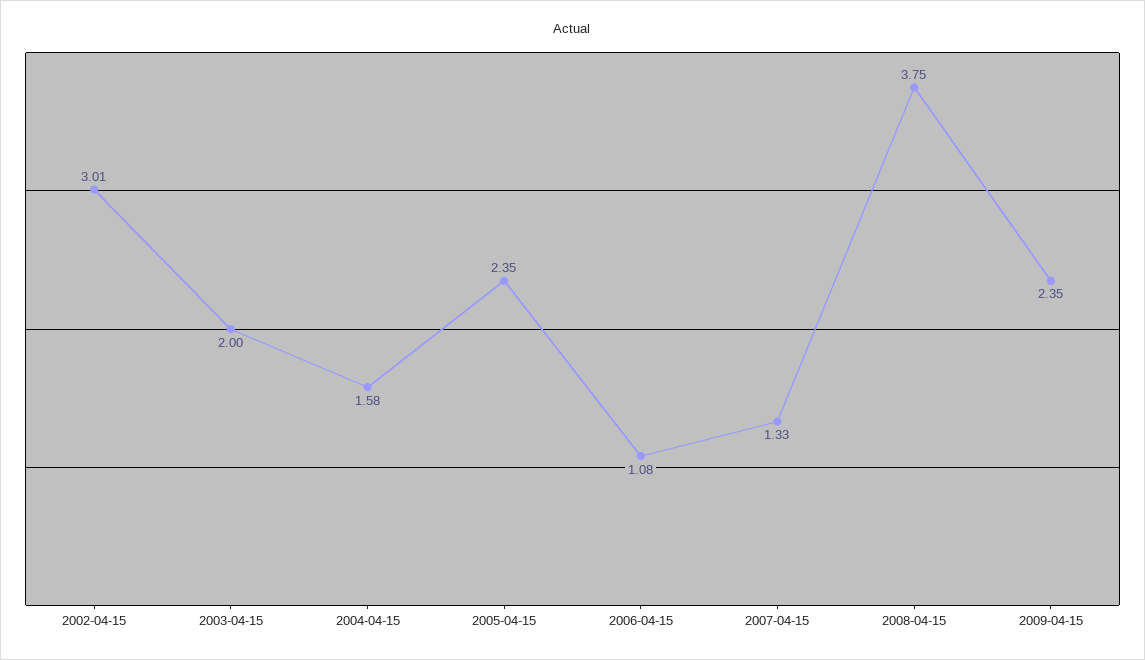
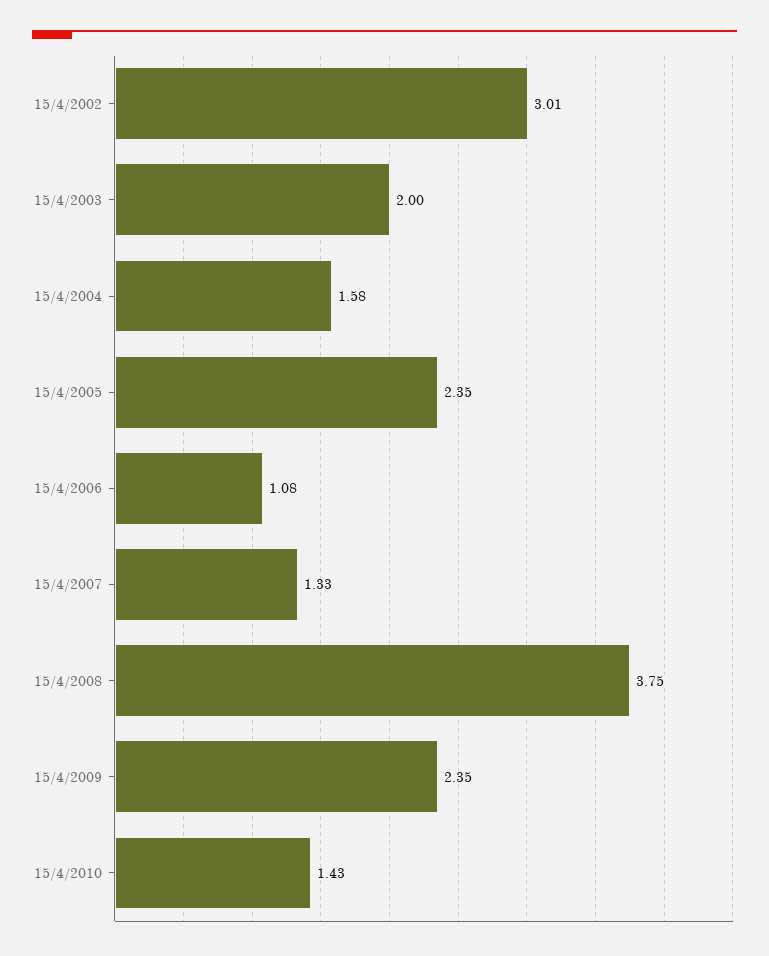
15/4/2010: none -> 1.43

